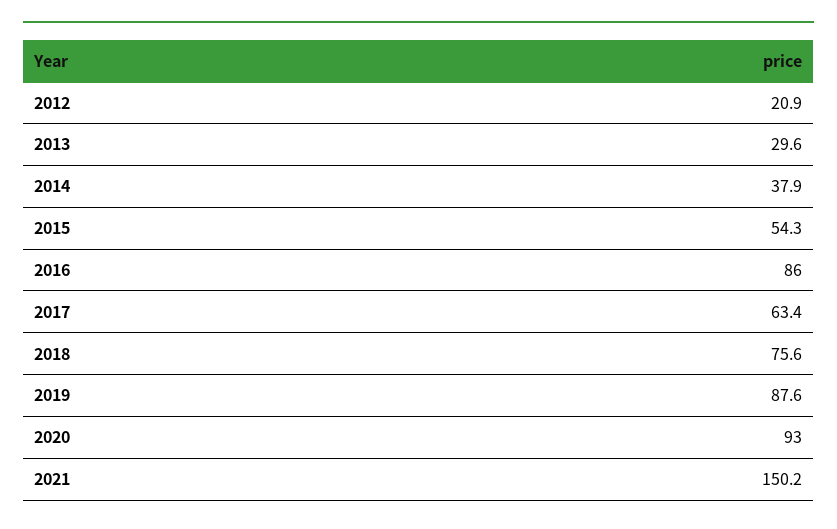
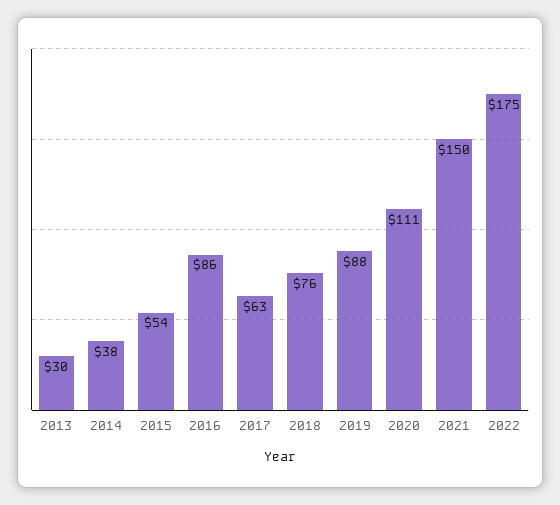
2012: 20.9 -> none
2020: 93 -> 111
2022: none -> 175

